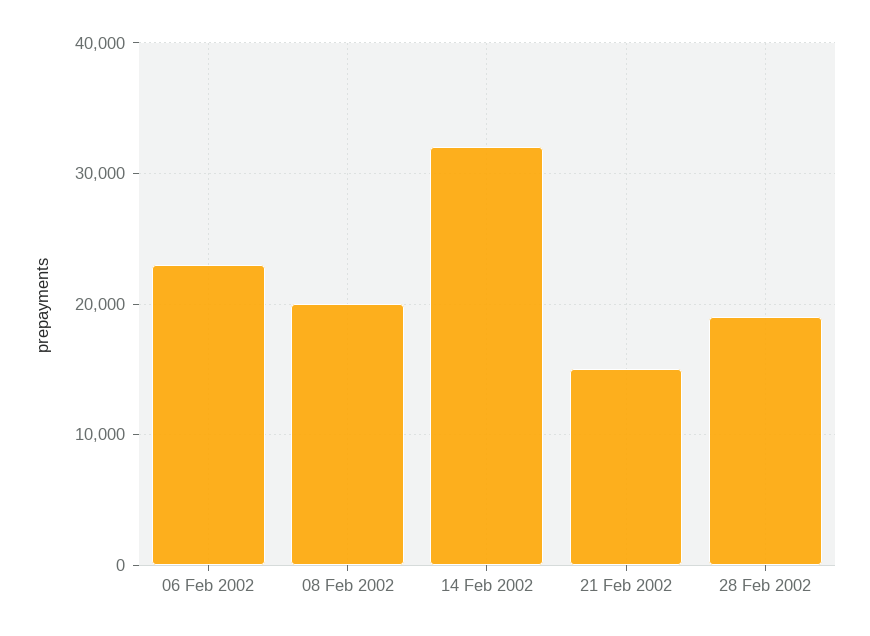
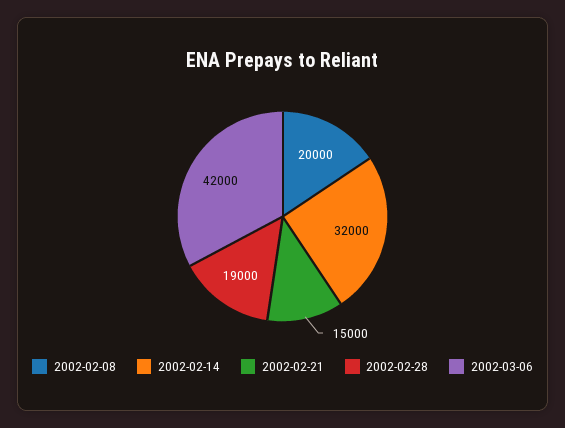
06 Feb 2002: 23000 -> none
2002-03-06: none -> 42000

